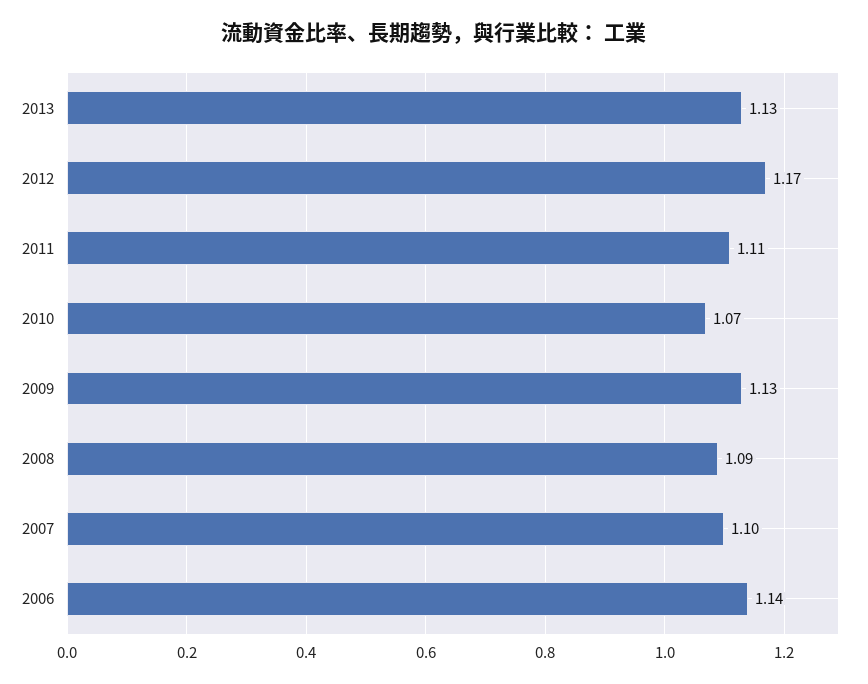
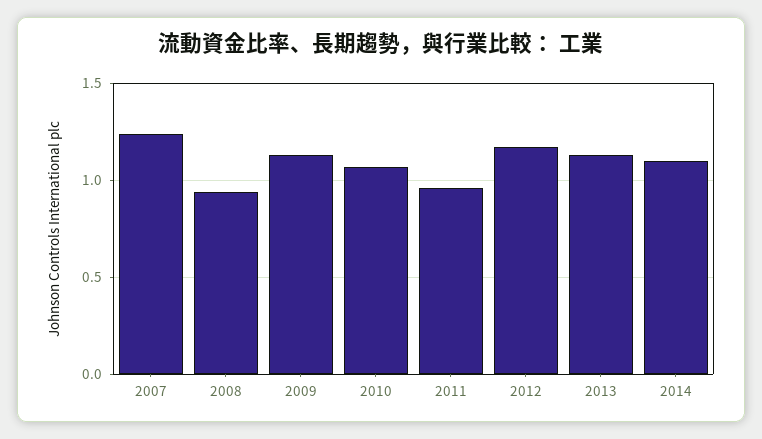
2011: 1.11 -> 0.95
2008: 1.09 -> 0.95
2007: 1.1 -> 1.25
2006: 1.14 -> none
2014: none -> 1.1

